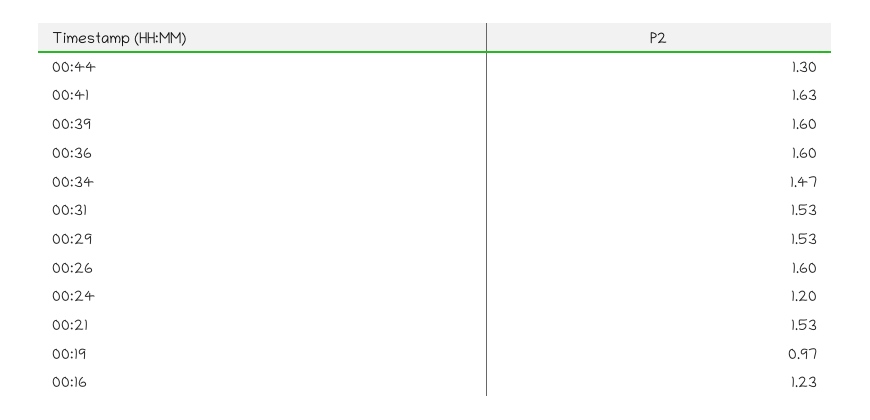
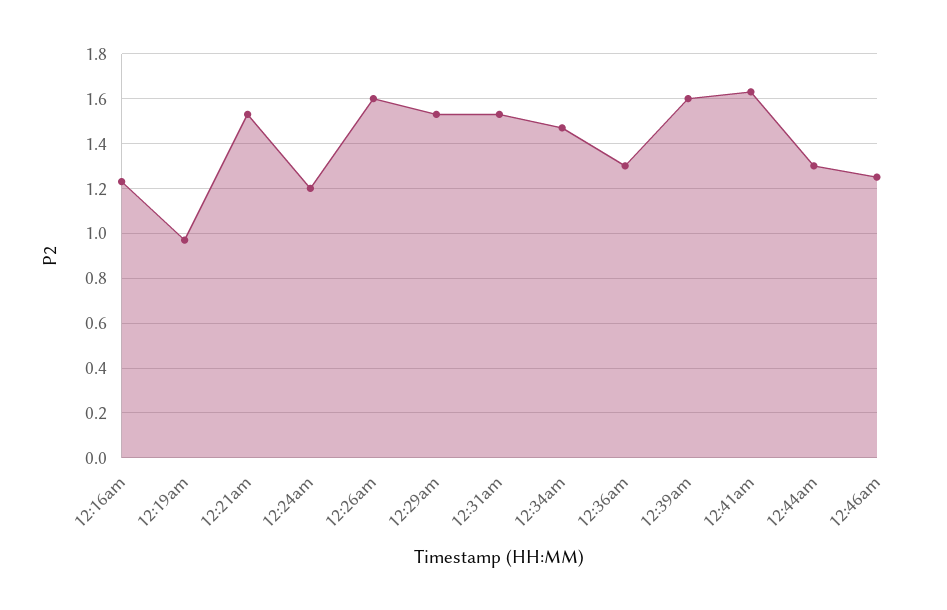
00:36: 1.6 -> 1.3
12:46am: none -> 1.25

